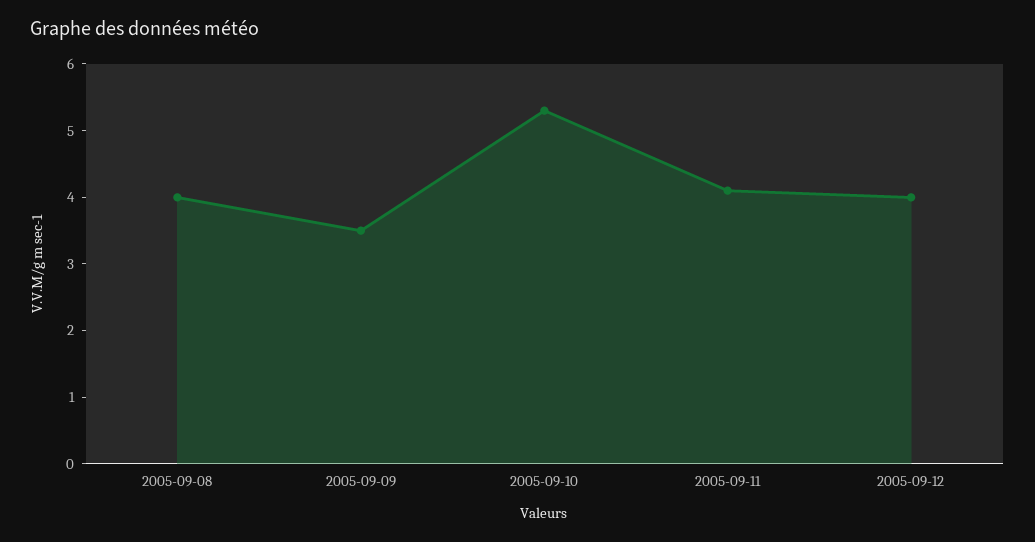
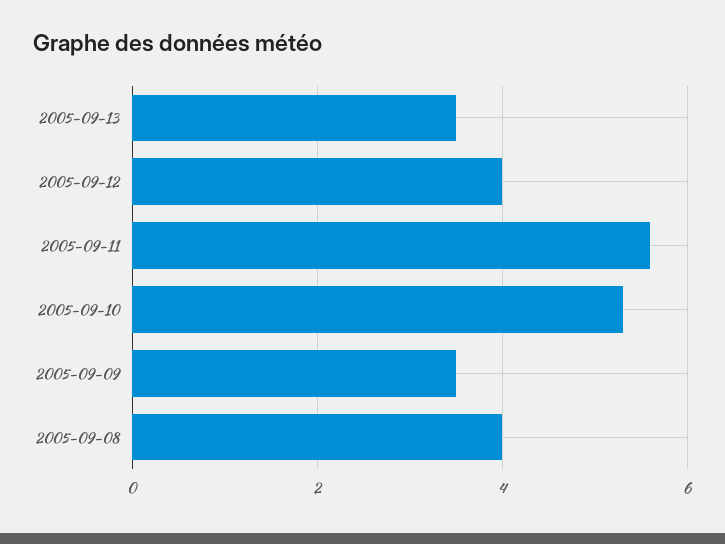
2005-09-11: 4 -> 5.5
2005-09-13: none -> 3.5

